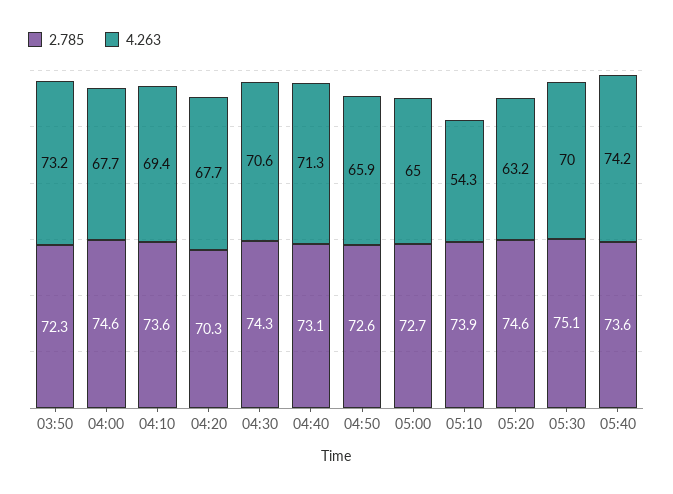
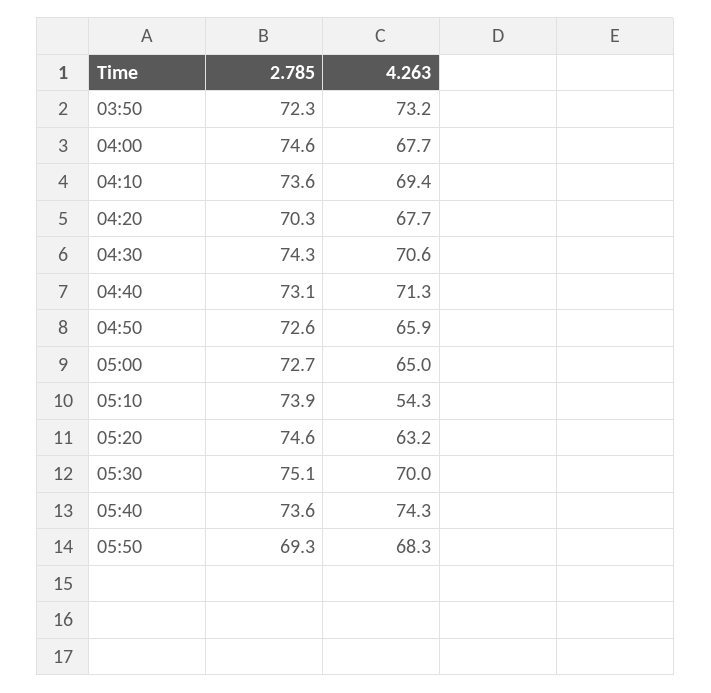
4.263, 05:40: 74.2 -> 74.3
2.785, 05:50: none -> 69.3
4.263, 05:50: none -> 68.3

